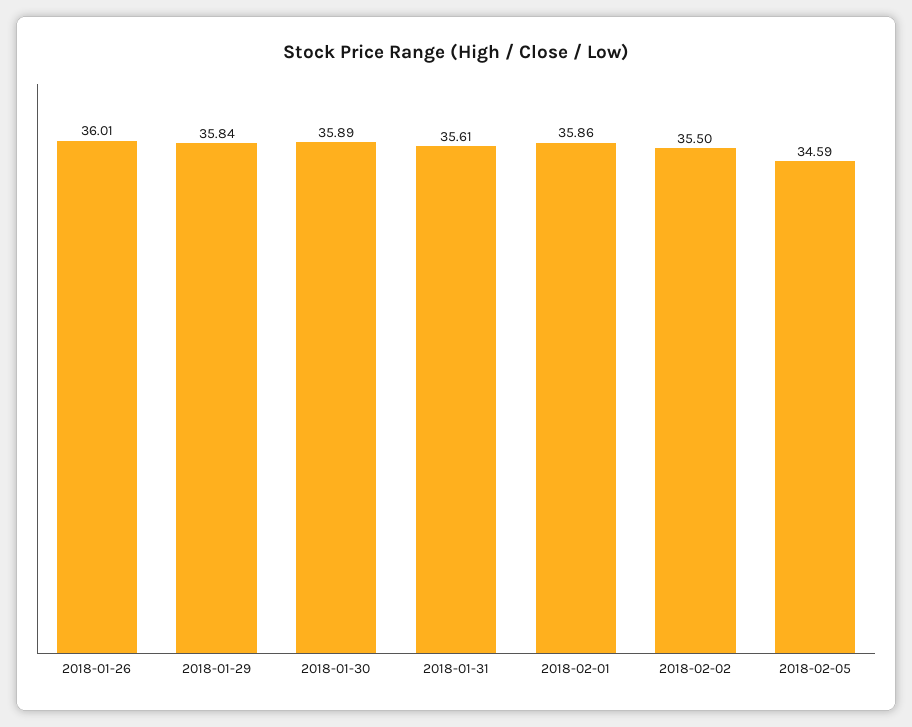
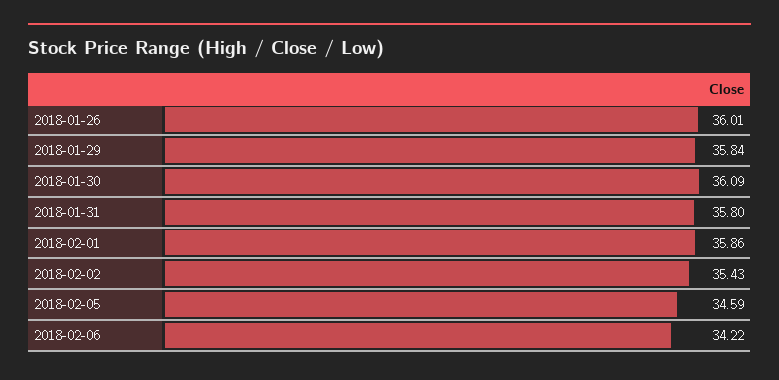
2018-01-30: 35.89 -> 36.09
2018-01-31: 35.61 -> 35.8
2018-02-02: 35.5 -> 35.43
2018-02-06: none -> 34.22

